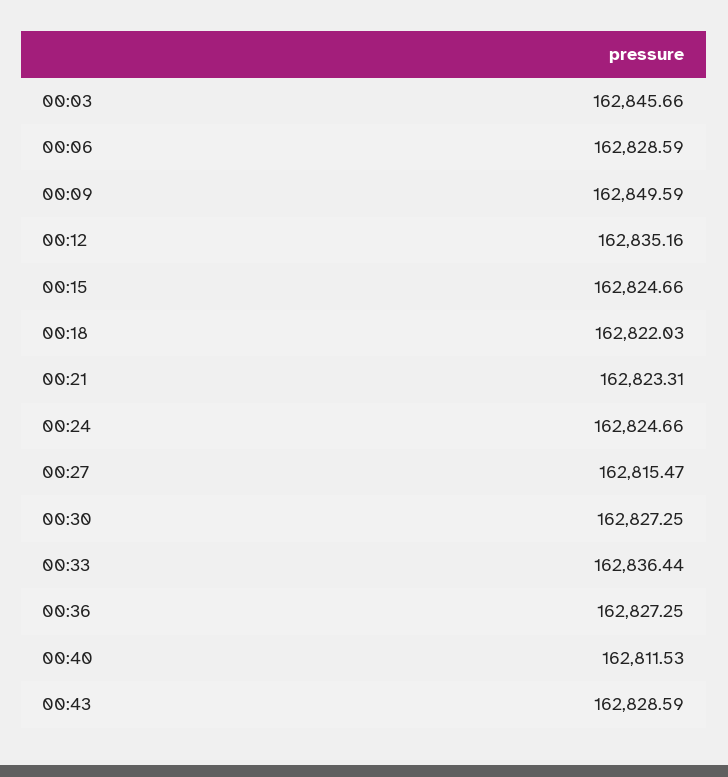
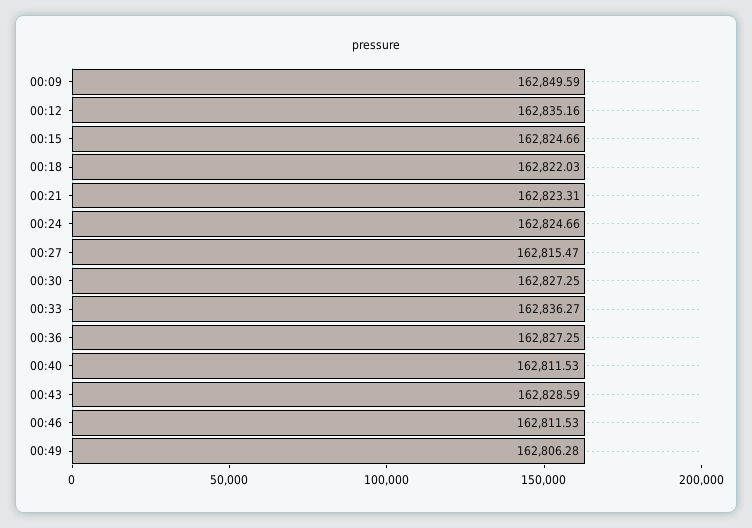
00:03: 162845.66 -> none
00:06: 162828.59 -> none
00:33: 162836.44 -> 162836.27
00:46: none -> 162811.53
00:49: none -> 162806.28

